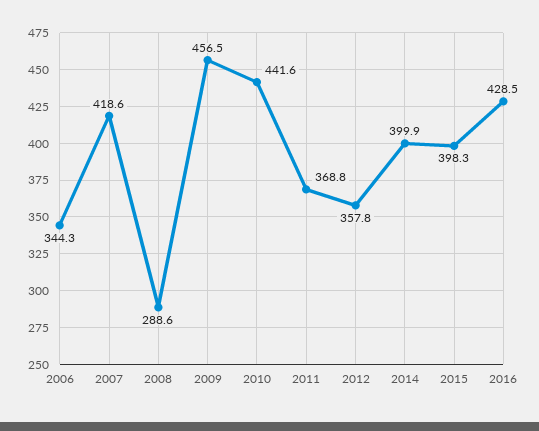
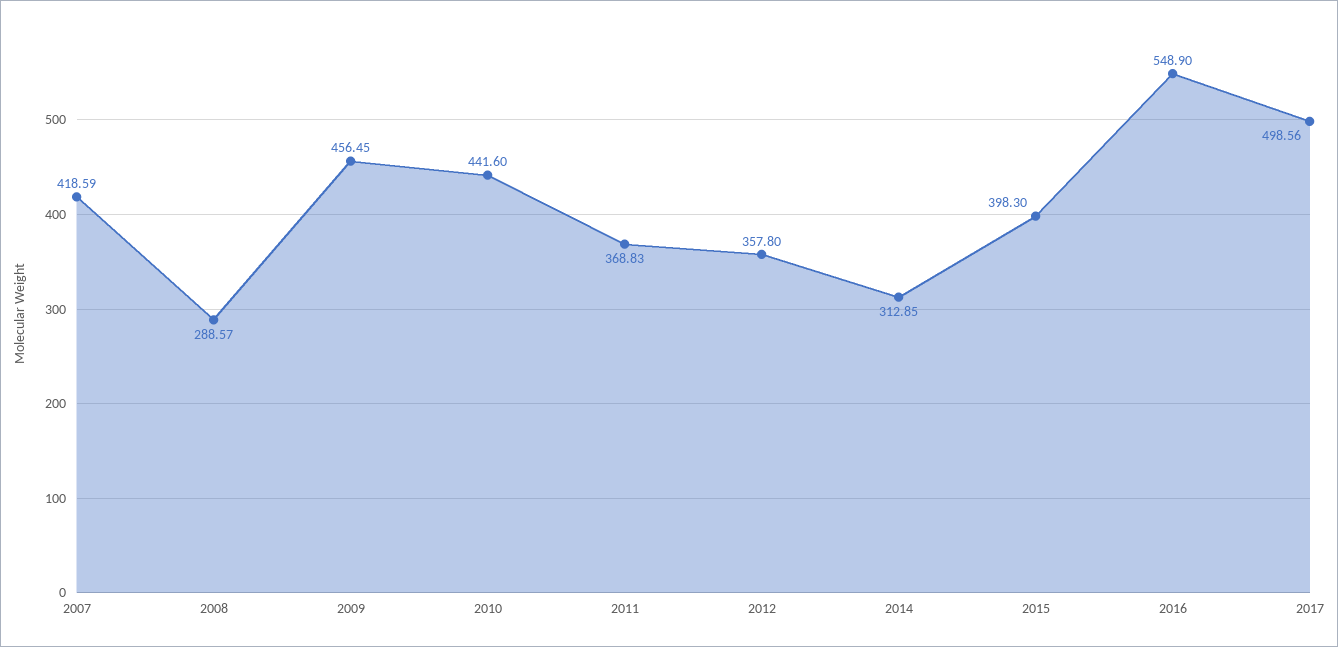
2006: 344.3 -> none
2014: 399.9 -> 312.85
2016: 428.5 -> 548.9
2017: none -> 498.56

